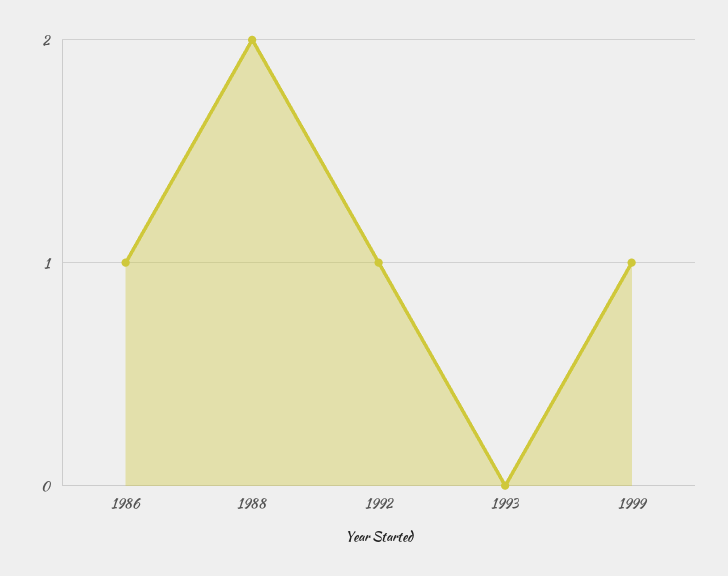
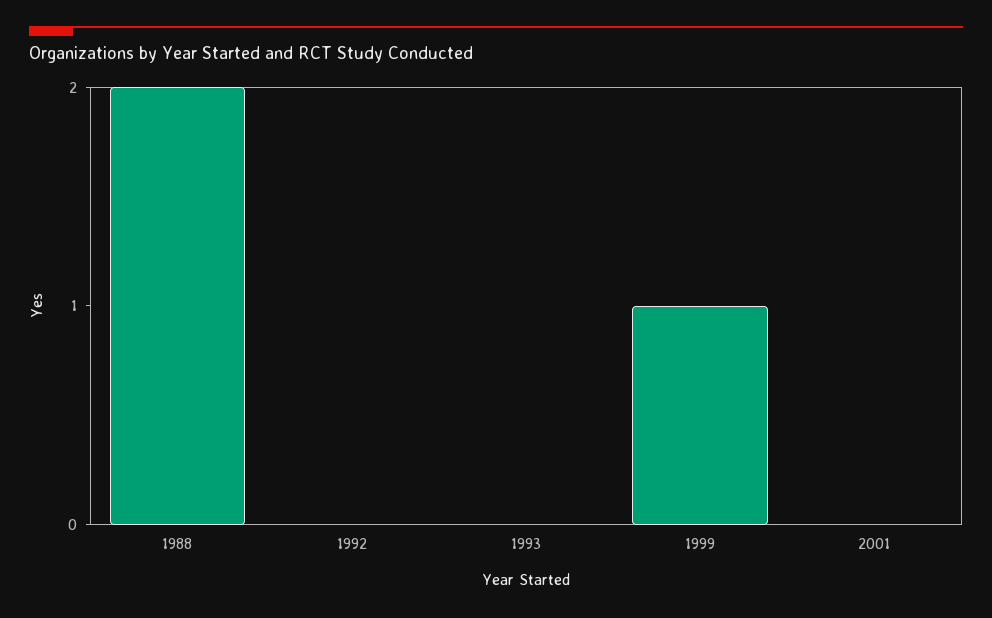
1986: 1 -> none
1992: 1 -> 0
2001: none -> 0

